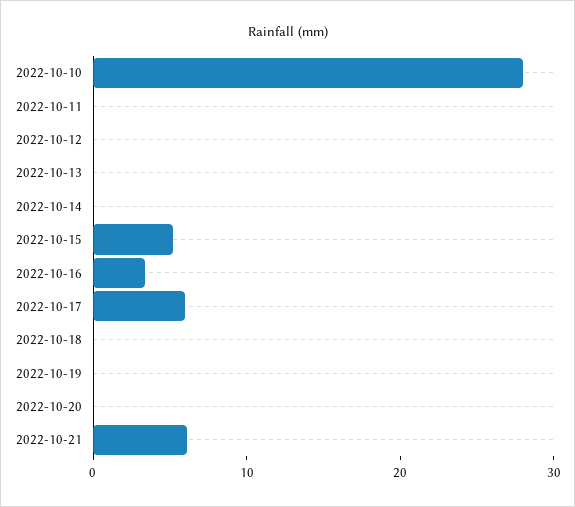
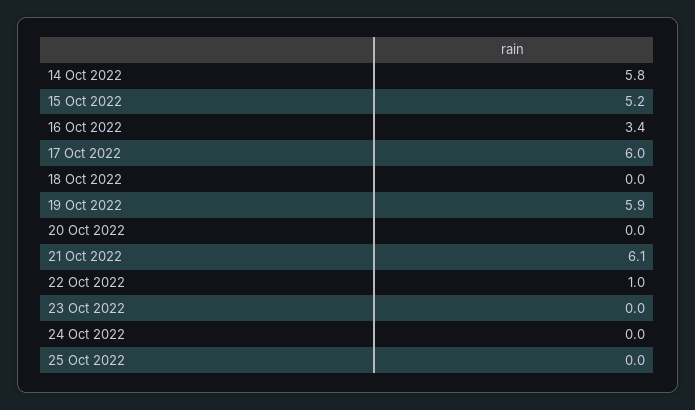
2022-10-10: 28 -> none
2022-10-11: 0 -> none
2022-10-12: 0 -> none
2022-10-13: 0 -> none
2022-10-14: 0 -> 5.8
2022-10-19: 0 -> 5.9
22 Oct 2022: none -> 1
23 Oct 2022: none -> 0
24 Oct 2022: none -> 0
25 Oct 2022: none -> 0

